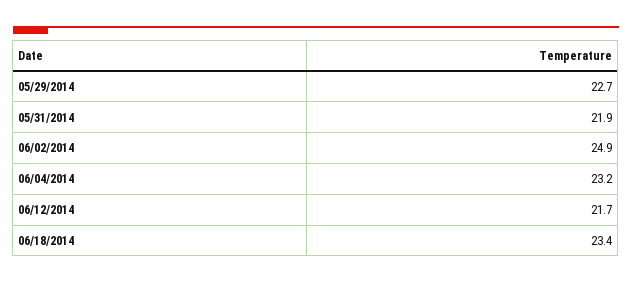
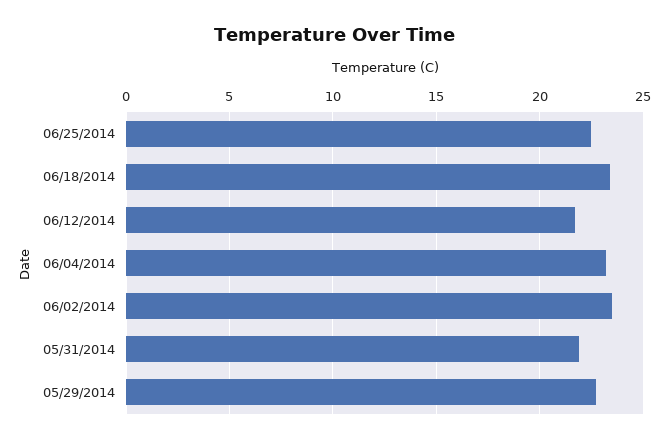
06/02/2014: 24.9 -> 23.5
06/25/2014: none -> 22.5

